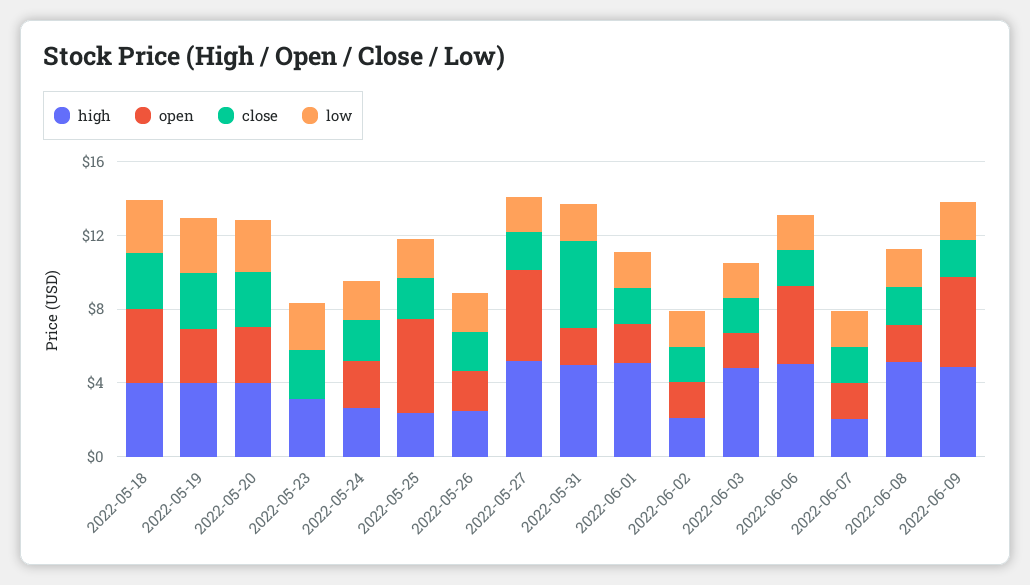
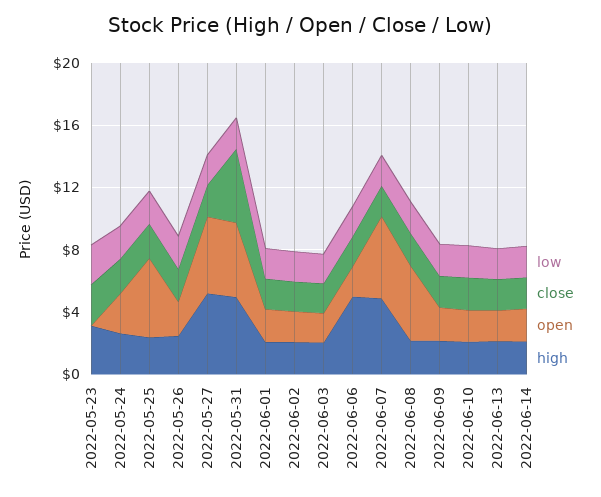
high, 2022-05-18: 4 -> none
open, 2022-05-18: 4 -> none
close, 2022-05-18: 3 -> none
low, 2022-05-18: 3 -> none
high, 2022-05-19: 4 -> none
open, 2022-05-19: 3 -> none
close, 2022-05-19: 3 -> none
low, 2022-05-19: 3 -> none
high, 2022-05-20: 4 -> none
open, 2022-05-20: 3 -> none
close, 2022-05-20: 3 -> none
low, 2022-05-20: 3 -> none
open, 2022-05-31: 2 -> 5
high, 2022-06-01: 5 -> 2
high, 2022-06-03: 5 -> 2
open, 2022-06-06: 4 -> 2
high, 2022-06-07: 2 -> 5
open, 2022-06-07: 2 -> 5
high, 2022-06-08: 5 -> 2
open, 2022-06-08: 2 -> 5
high, 2022-06-09: 5 -> 2
open, 2022-06-09: 5 -> 2
low, 2022-06-10: none -> 2
close, 2022-06-10: none -> 2
open, 2022-06-10: none -> 2
high, 2022-06-10: none -> 2
low, 2022-06-13: none -> 2
close, 2022-06-13: none -> 2
open, 2022-06-13: none -> 2
high, 2022-06-13: none -> 2
low, 2022-06-14: none -> 2
close, 2022-06-14: none -> 2
open, 2022-06-14: none -> 2
high, 2022-06-14: none -> 2

